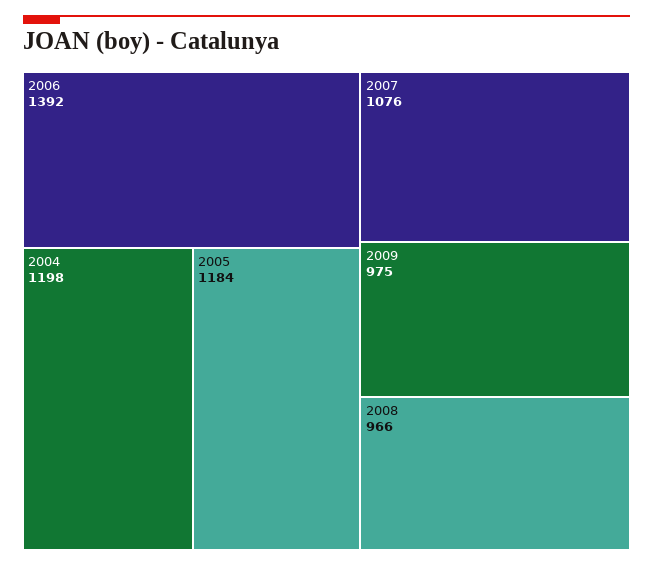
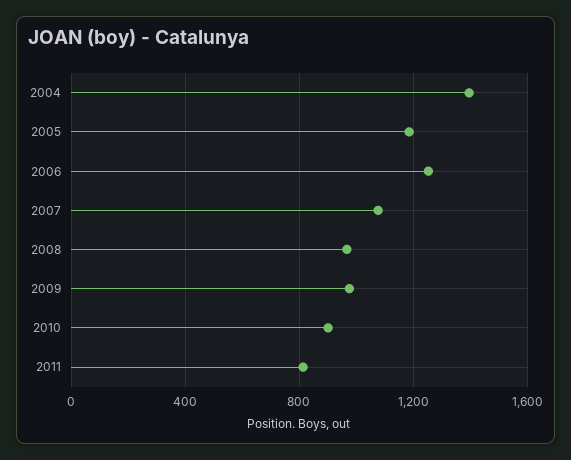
2006: 1392 -> 1250
2004: 1198 -> 1400
2010: none -> 900
2011: none -> 800

